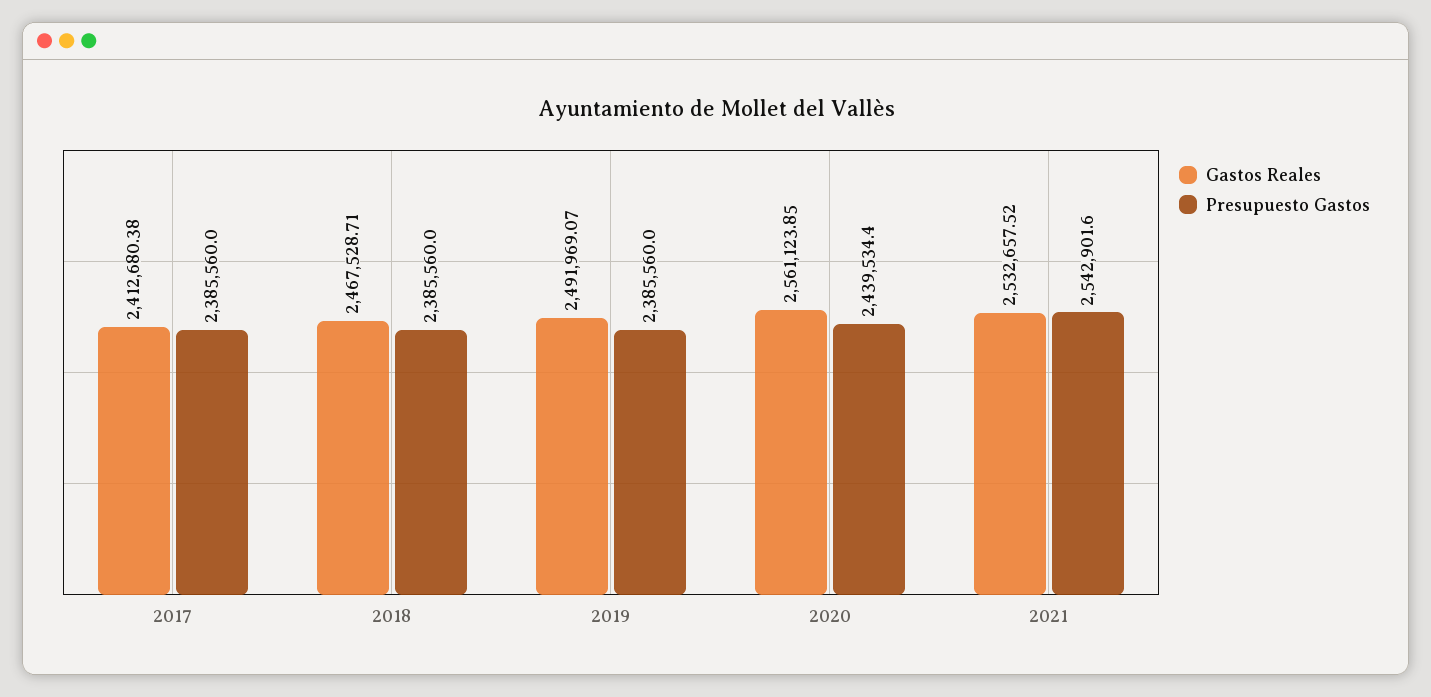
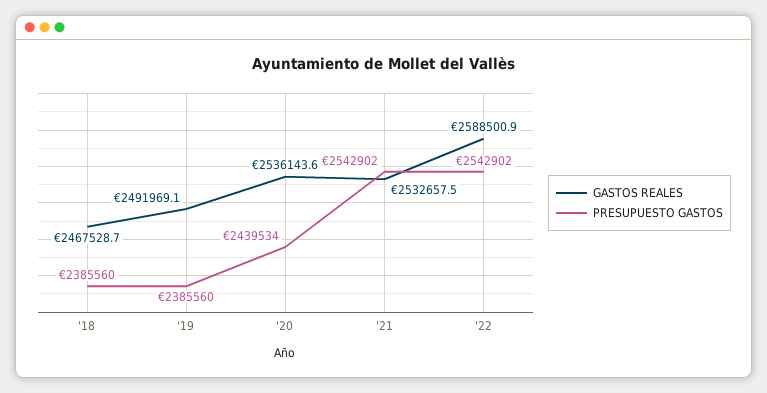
Gastos Reales, 2017: 2412680.38 -> none
Presupuesto Gastos, 2017: 2385560 -> none
Gastos Reales, 2020: 2561123.85 -> 2536143.6
Gastos Reales, '22: none -> 2588500.9
Presupuesto Gastos, '22: none -> 2542902

